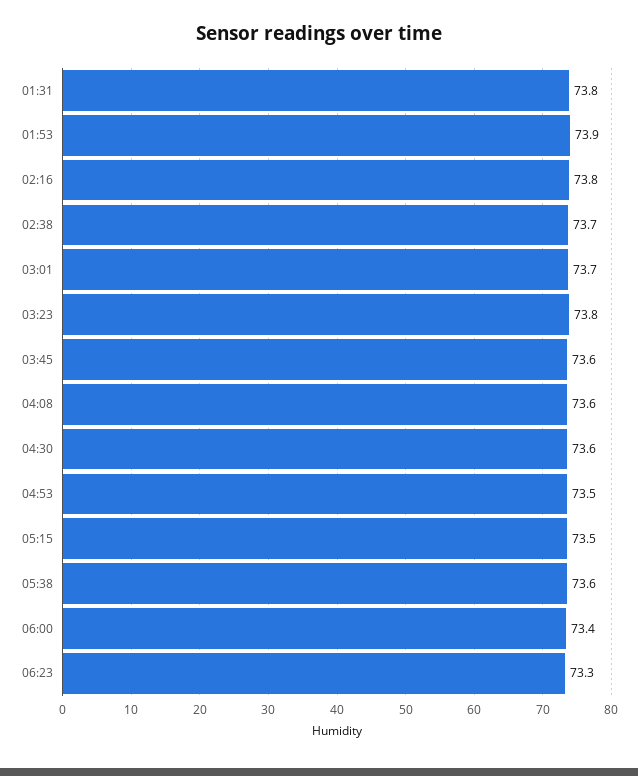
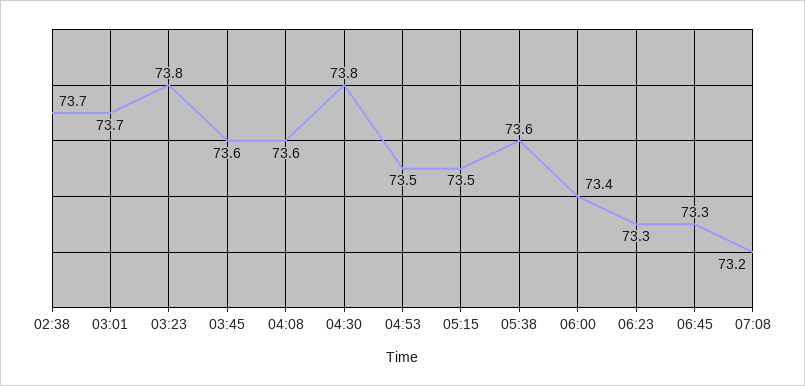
01:31: 73.8 -> none
01:53: 73.9 -> none
02:16: 73.8 -> none
04:30: 73.6 -> 73.8
06:45: none -> 73.3
07:08: none -> 73.2

